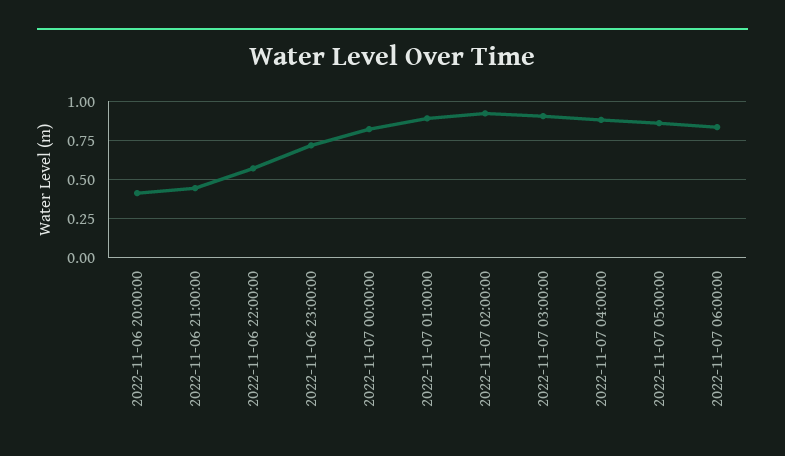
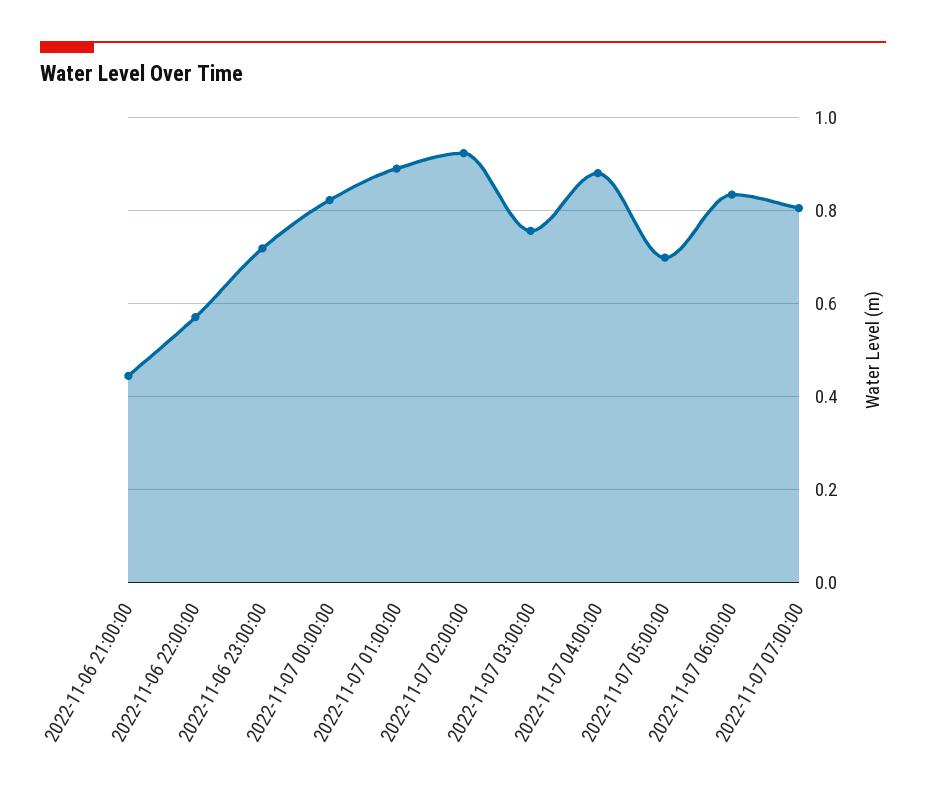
2022-11-06 20:00:00: 0.4 -> none
2022-11-07 03:00:00: 0.9 -> 0.76
2022-11-07 05:00:00: 0.85 -> 0.7
2022-11-07 07:00:00: none -> 0.8

